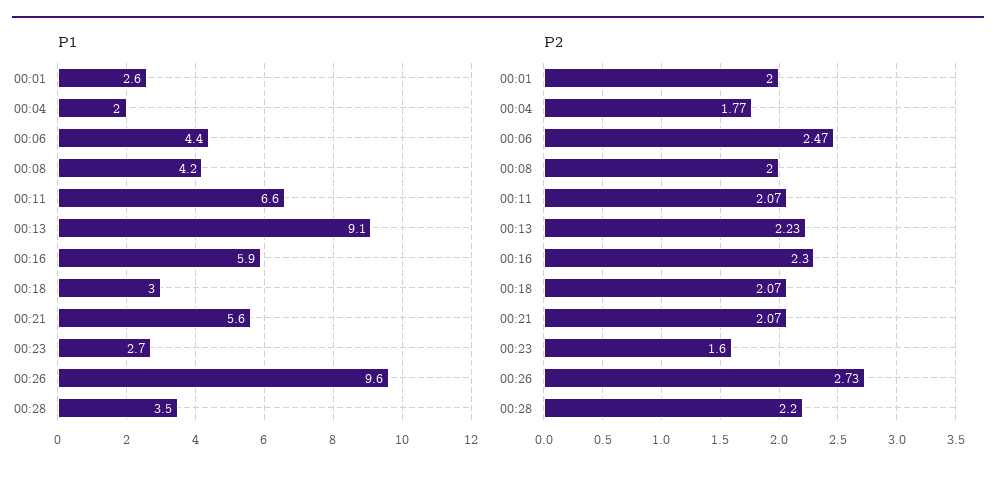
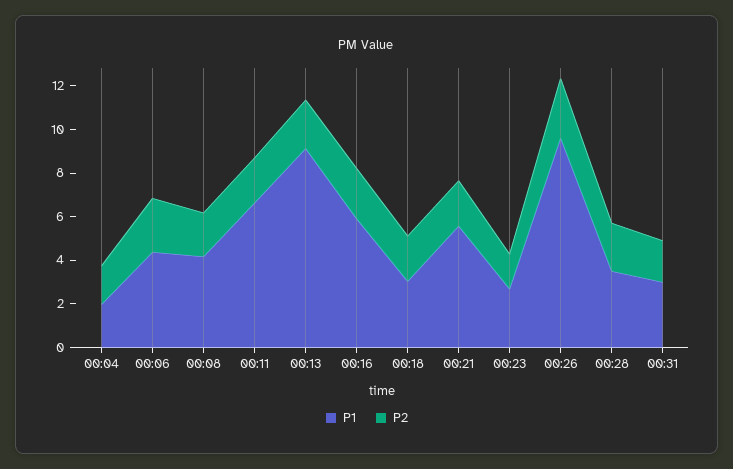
P1, 00:01: 2.6 -> none
P2, 00:01: 2 -> none
P1, 00:31: none -> 3
P2, 00:31: none -> 2

